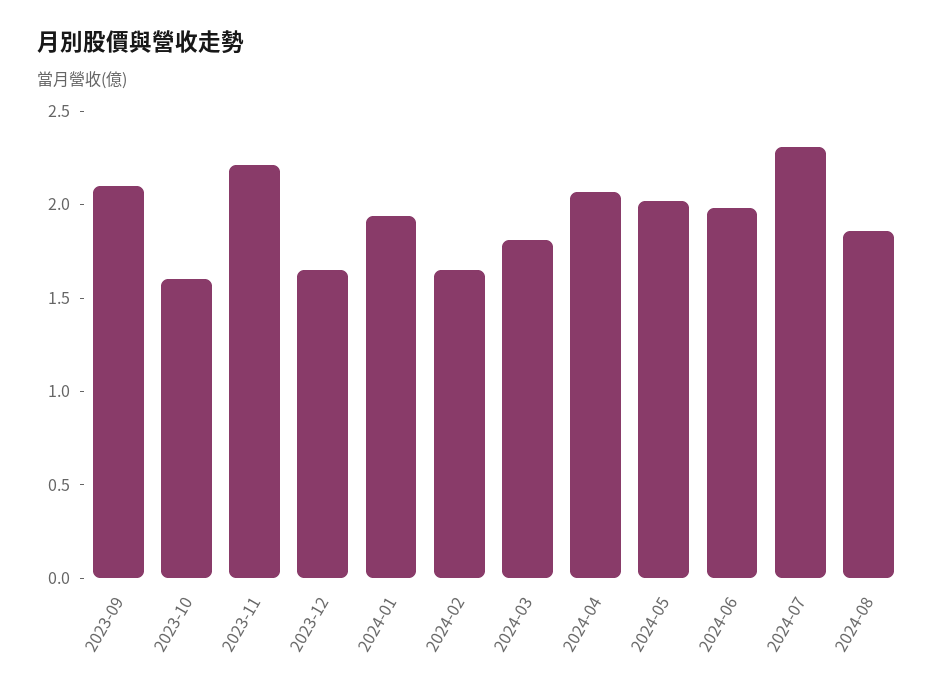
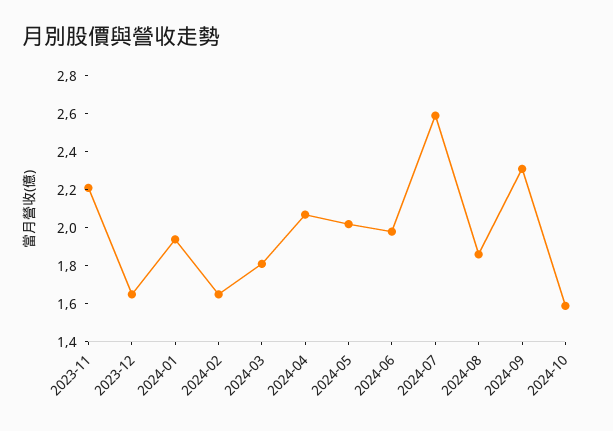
2023-09: 2.1 -> none
2023-10: 1.6 -> none
2024-07: 2.3 -> 2.6
2024-09: none -> 2.3
2024-10: none -> 1.6

